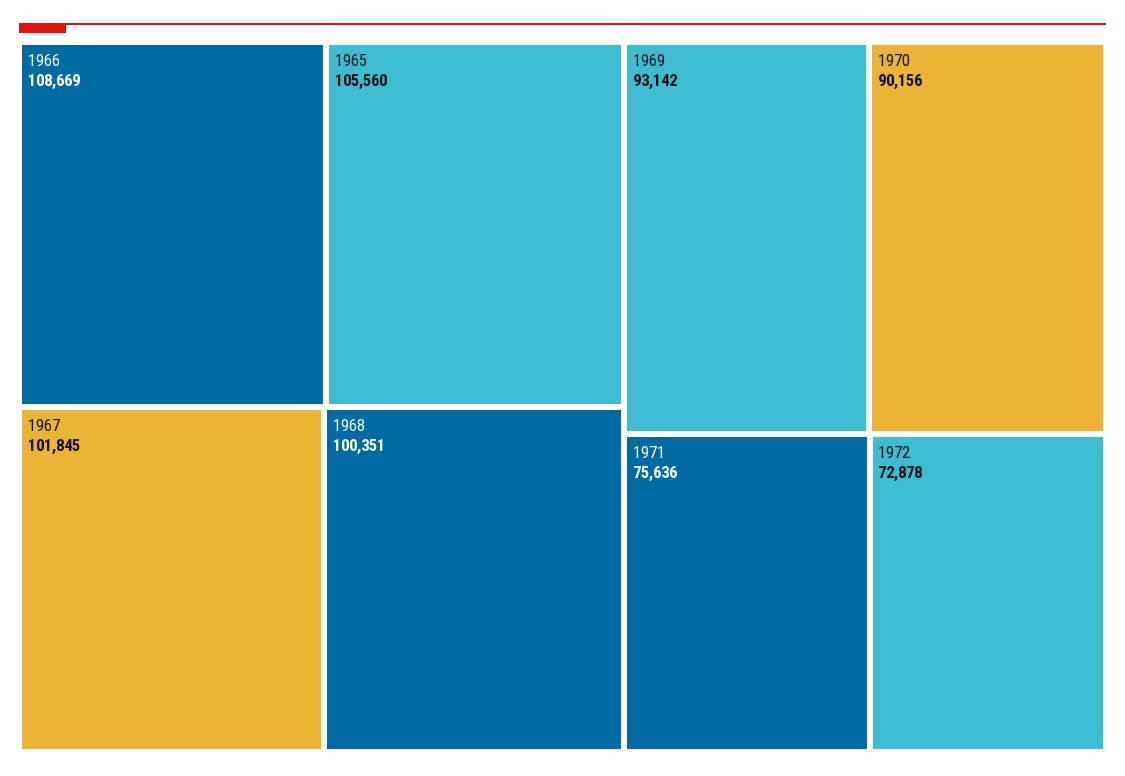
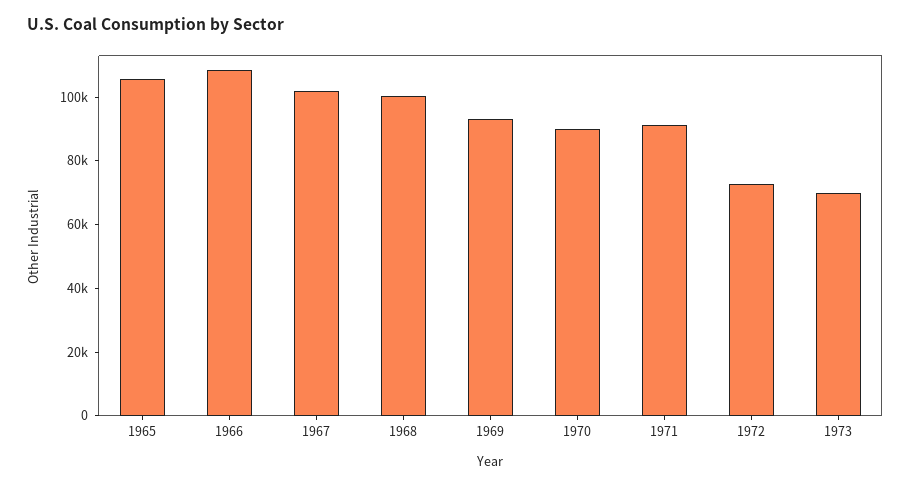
1971: 75636 -> 90000
1973: none -> 70000

